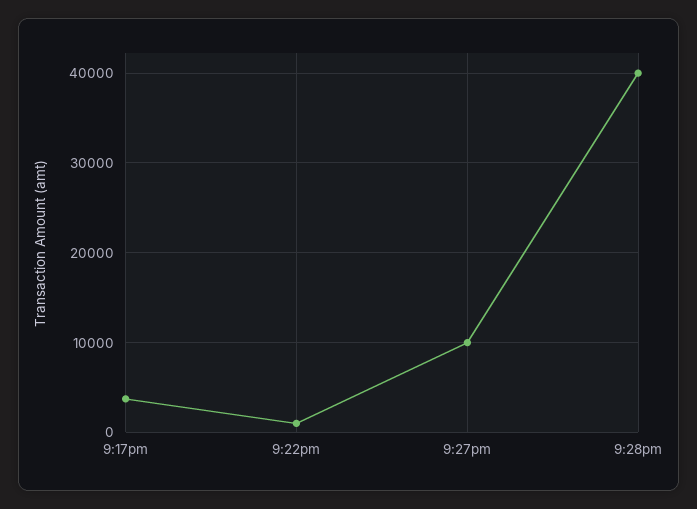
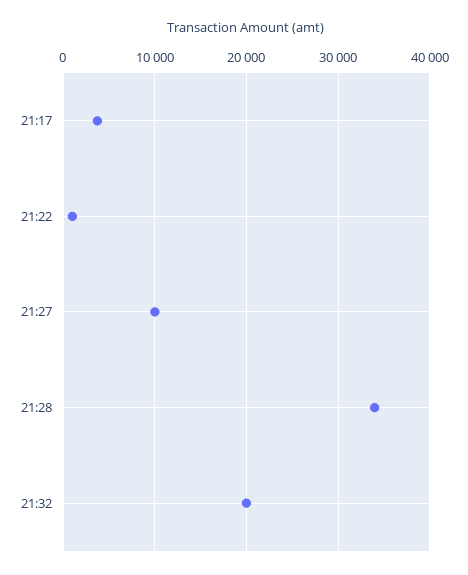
9:28pm: 40000 -> 34000
21:32: none -> 20000

